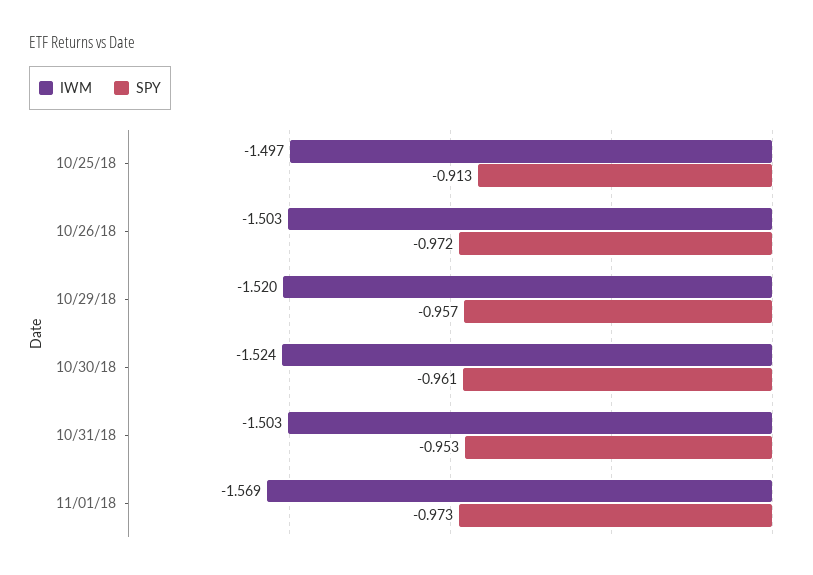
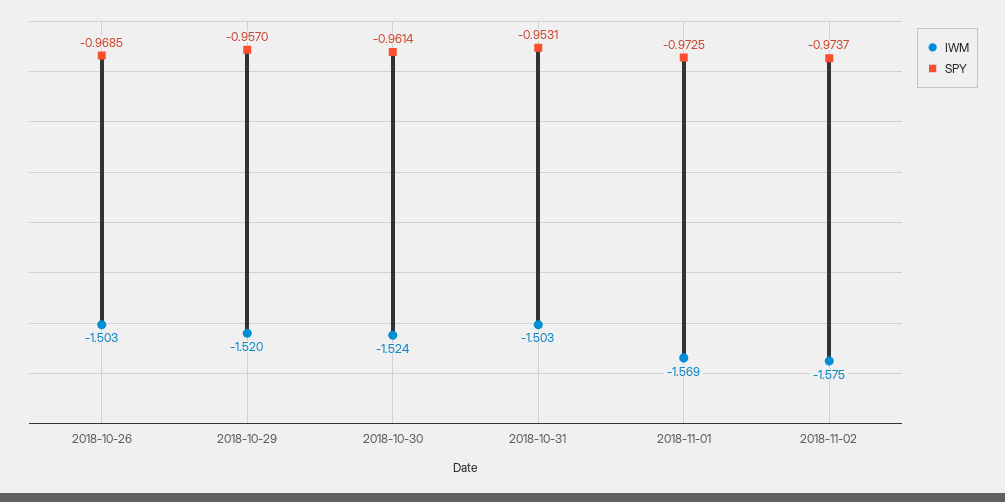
IWM, 10/25/18: -1.497 -> none
SPY, 10/25/18: -0.913 -> none
SPY, 10/26/18: -0.972 -> -0.9685
IWM, 2018-11-02: none -> -1.575
SPY, 2018-11-02: none -> -0.9737

